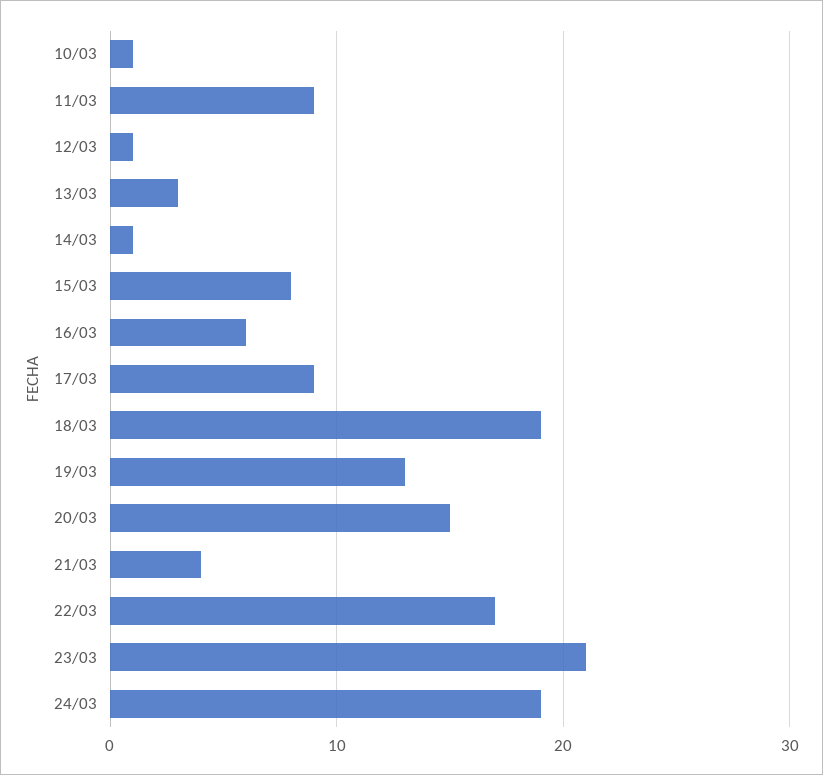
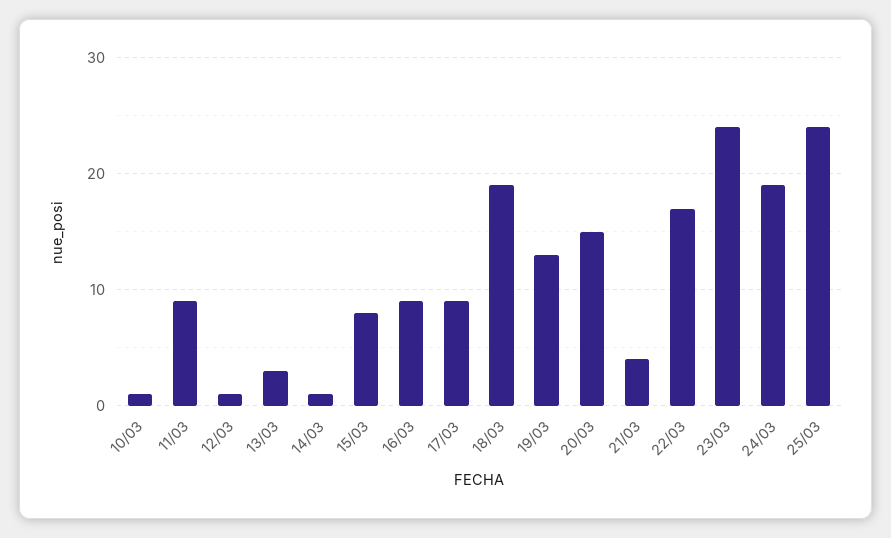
16/03: 6 -> 9
23/03: 21 -> 24
25/03: none -> 24

